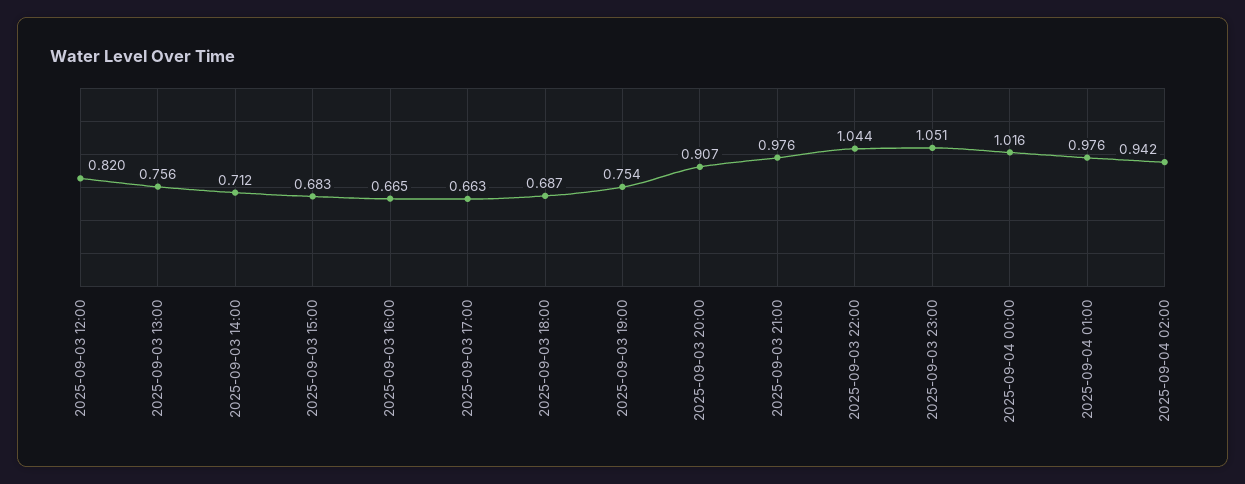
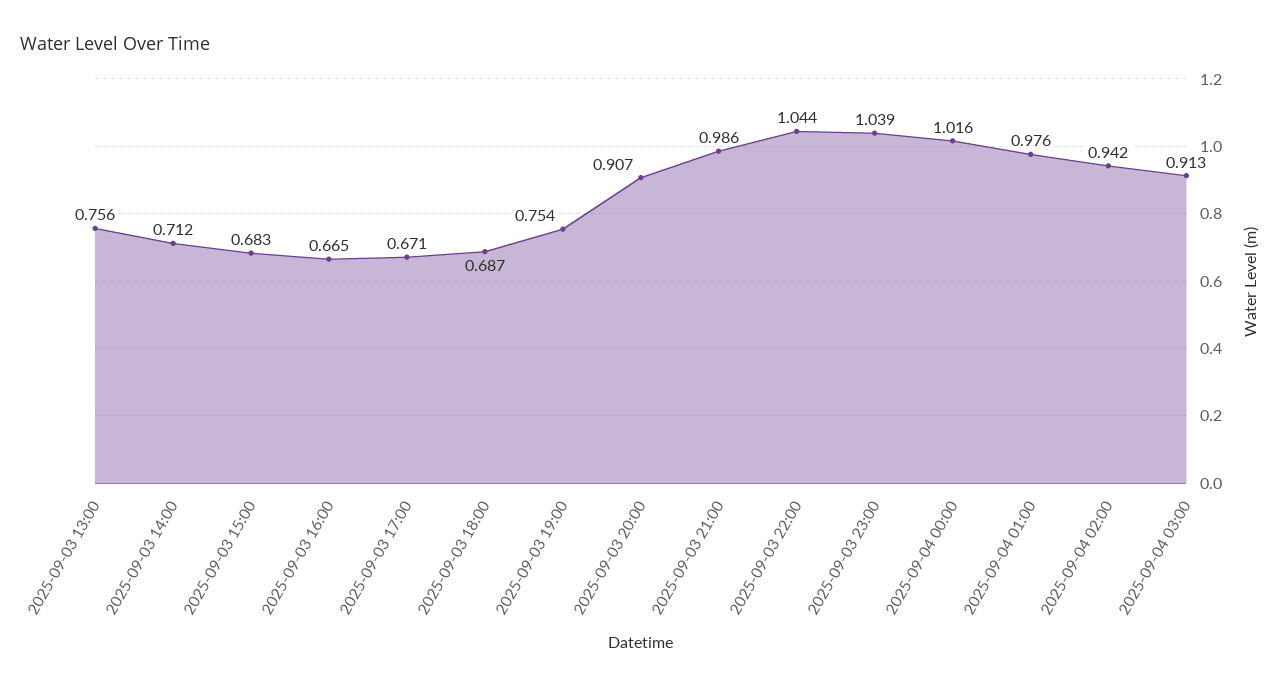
2025-09-03 12:00: 0.82 -> none
2025-09-03 17:00: 0.663 -> 0.671
2025-09-03 21:00: 0.976 -> 0.986
2025-09-03 23:00: 1.051 -> 1.039
2025-09-04 03:00: none -> 0.913

